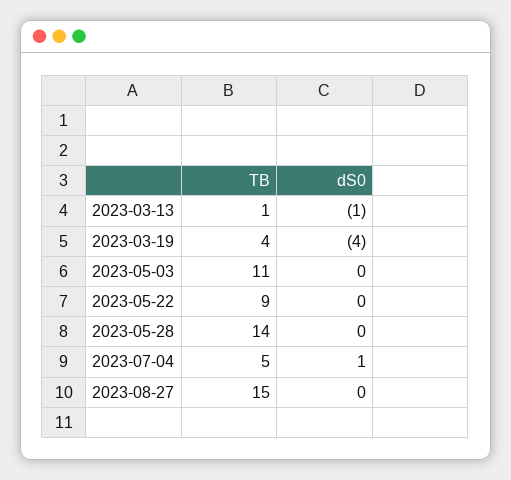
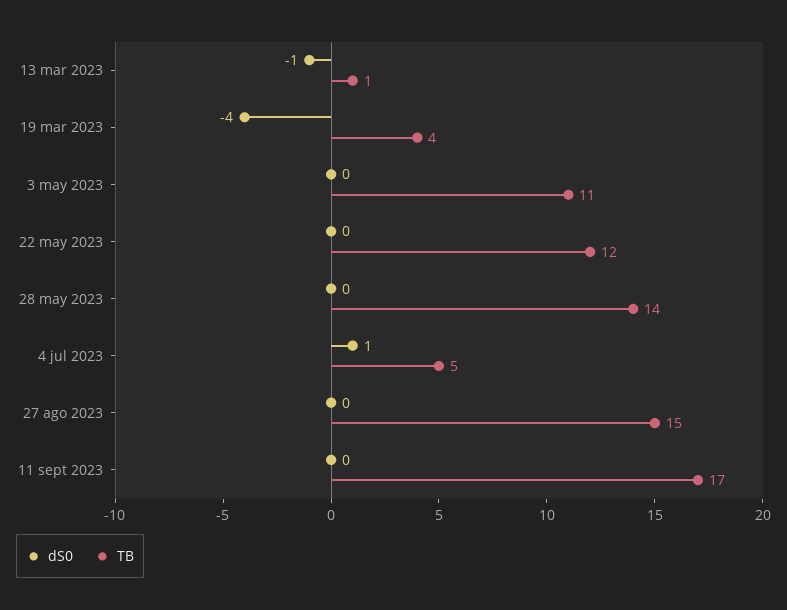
TB, 2023-05-22: 9 -> 12
dS0, 11 sept 2023: none -> 0
TB, 11 sept 2023: none -> 17

